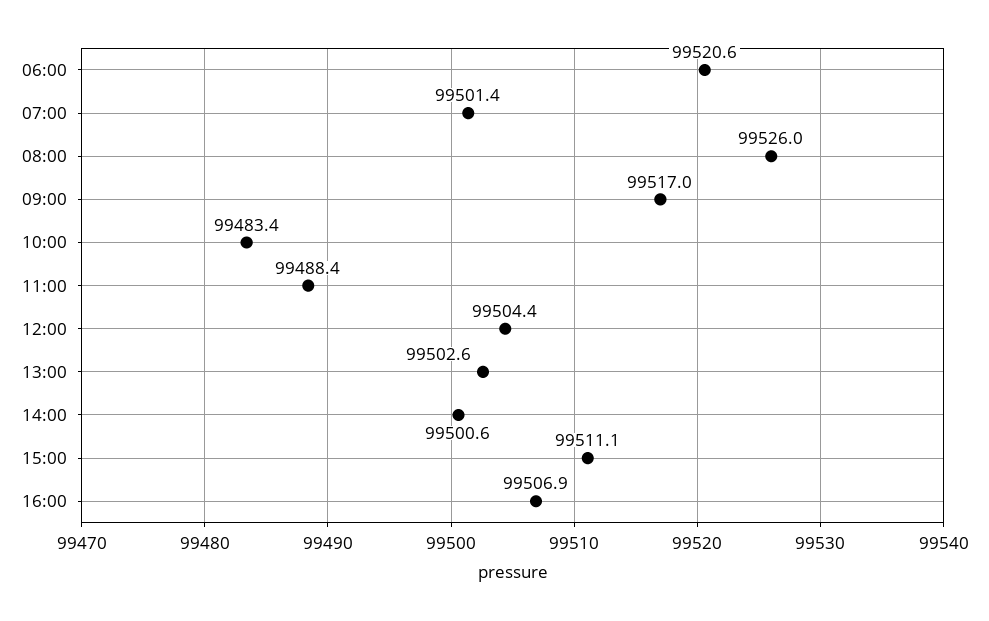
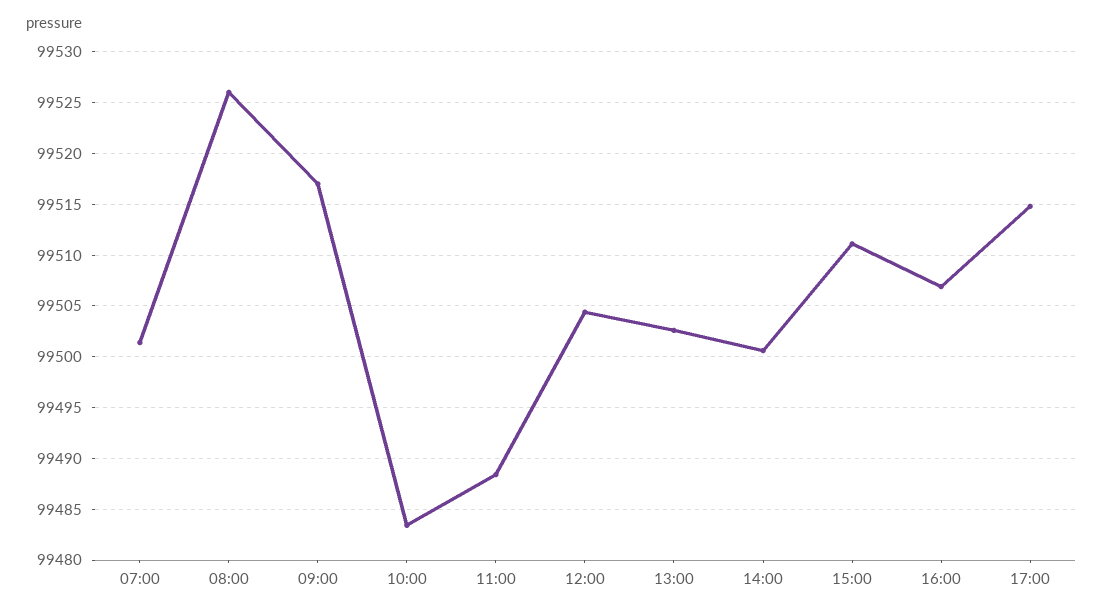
06:00: 99520.6 -> none
17:00: none -> 99515

